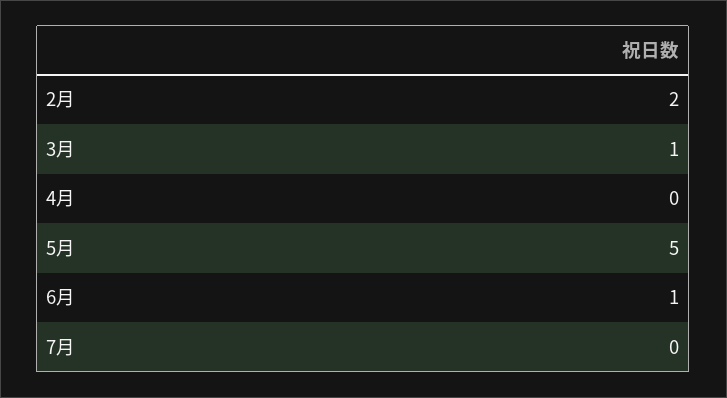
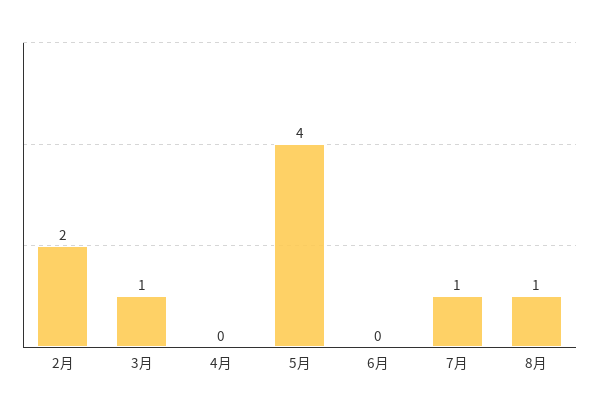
5月: 5 -> 4
6月: 1 -> 0
7月: 0 -> 1
8月: none -> 1

